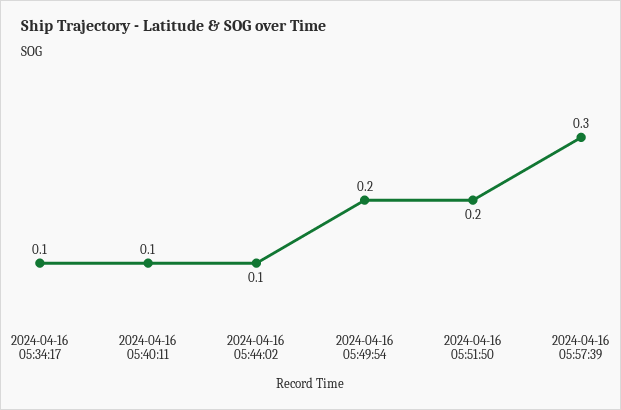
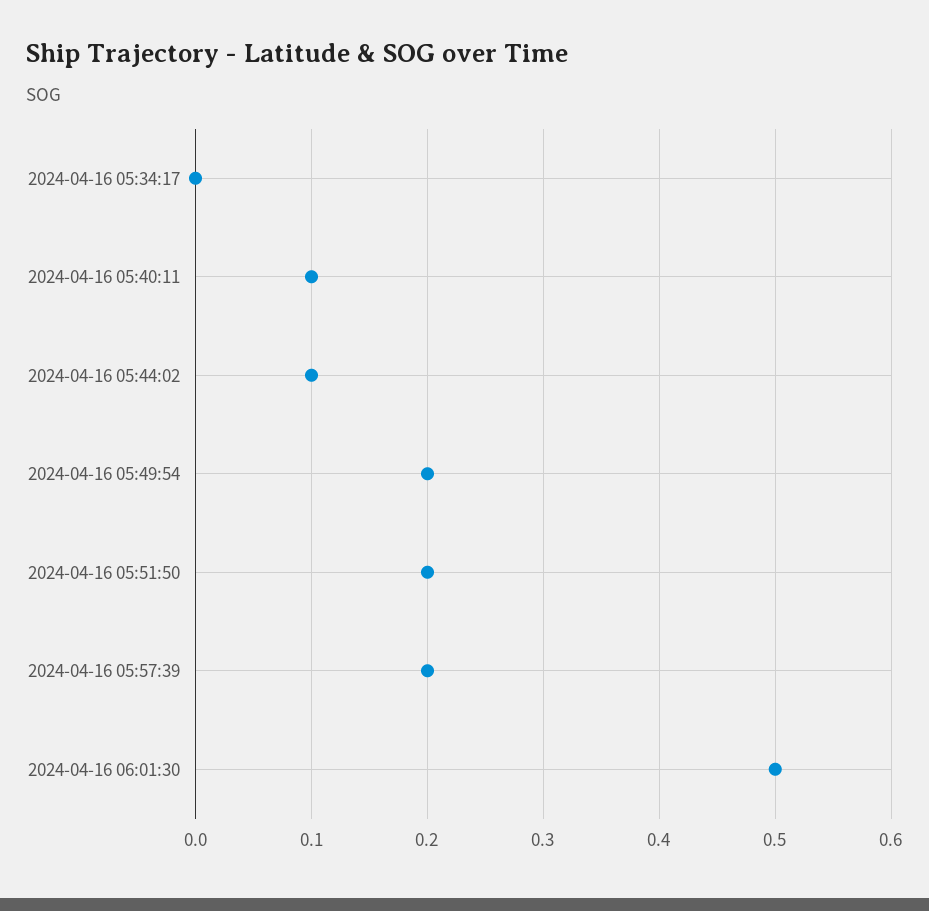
2024-04-16 05:34:17: 0.1 -> 0
2024-04-16 05:57:39: 0.3 -> 0.2
2024-04-16 06:01:30: none -> 0.5

